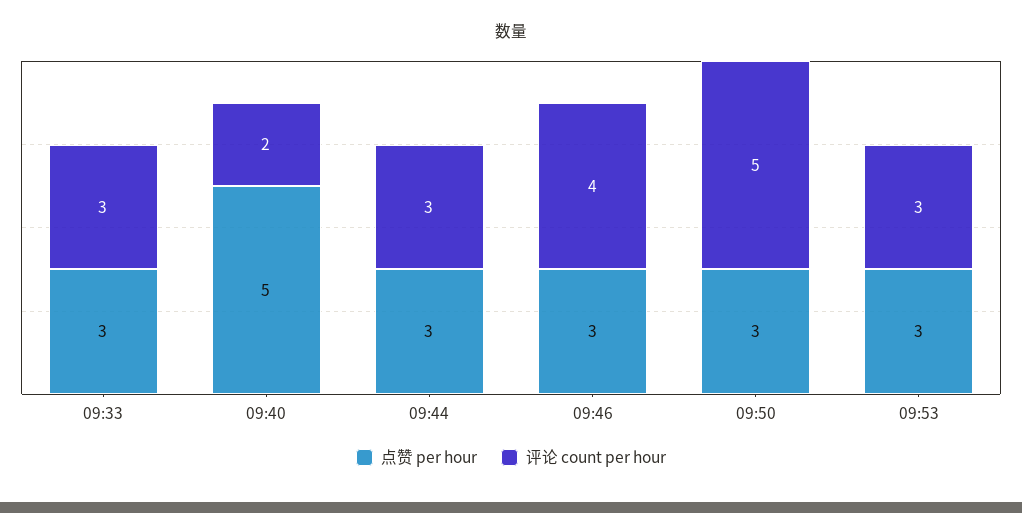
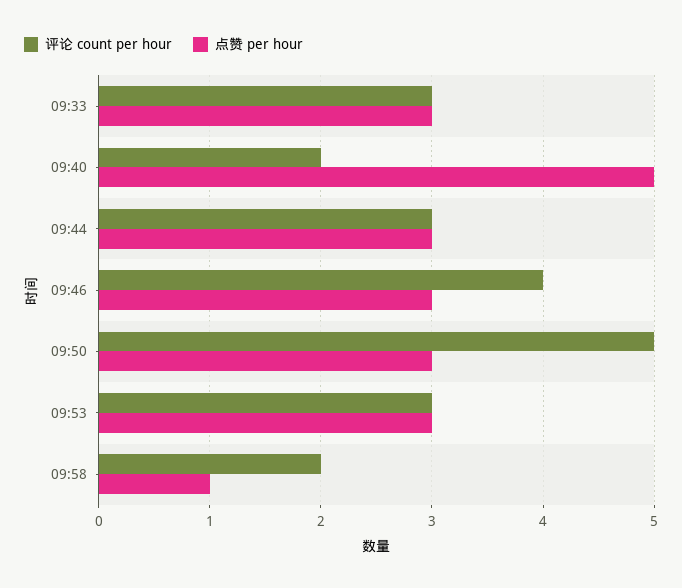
评论 count per hour, 09:58: none -> 2
点赞 per hour, 09:58: none -> 1

